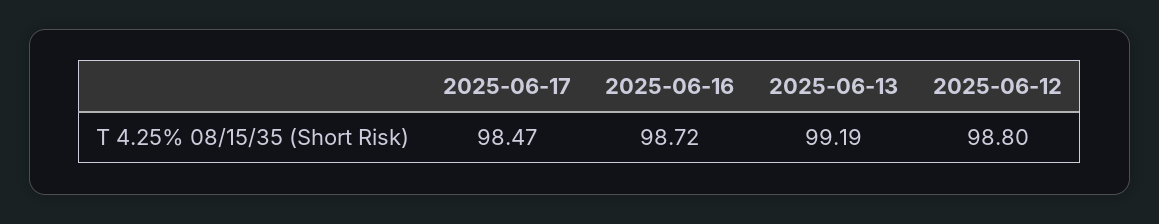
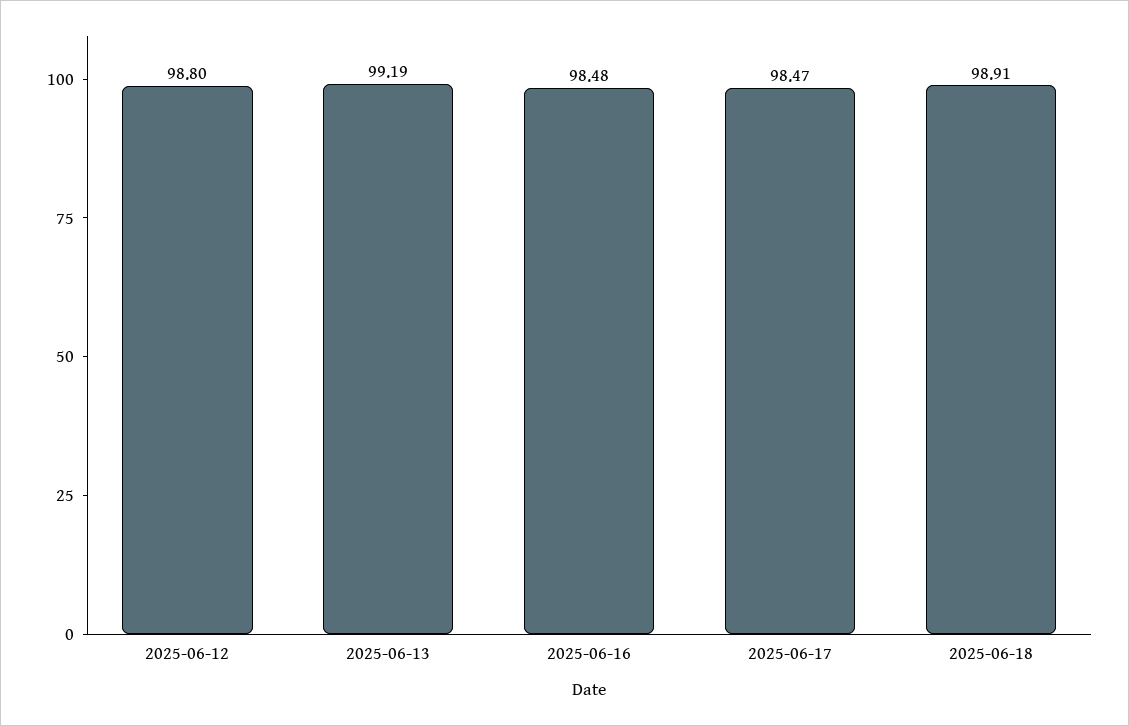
2025-06-16: 98.72 -> 98.48
2025-06-18: none -> 98.91

